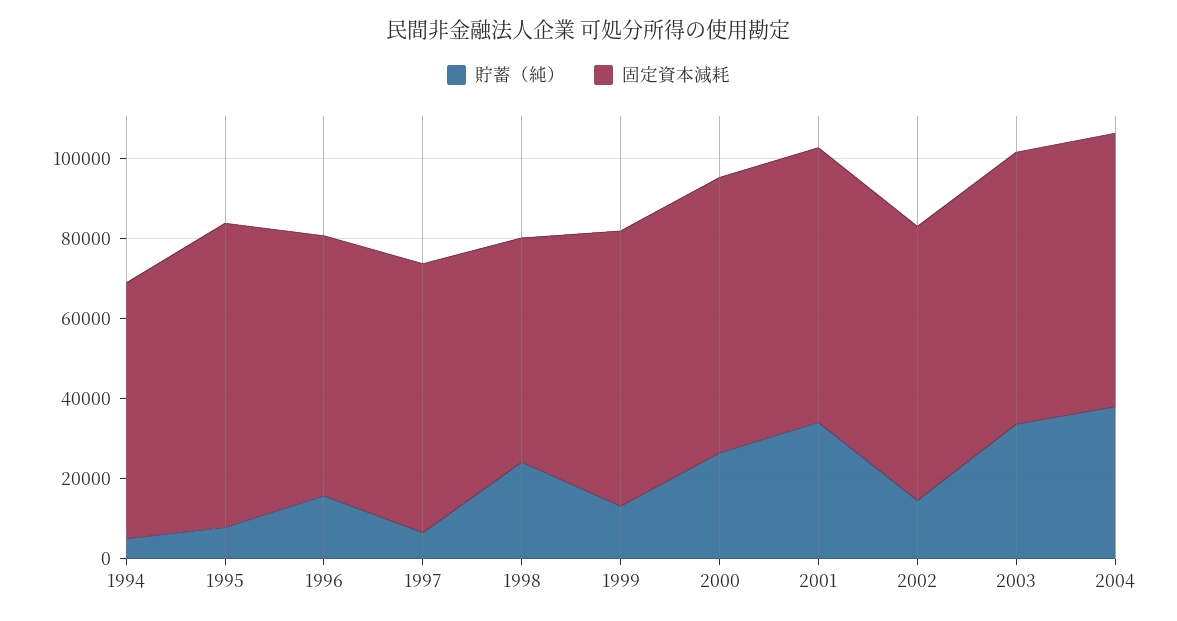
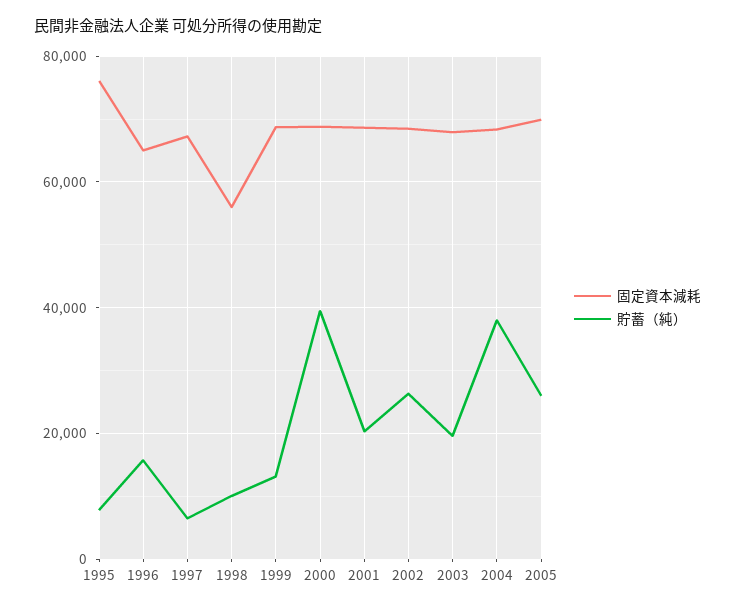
貯蓄（純）, 1994: 5000 -> none
固定資本減耗, 1994: 65000 -> none
貯蓄（純）, 1998: 25000 -> 10000
貯蓄（純）, 2000: 25000 -> 40000
貯蓄（純）, 2001: 35000 -> 20000
貯蓄（純）, 2002: 15000 -> 26000
貯蓄（純）, 2003: 35000 -> 20000
固定資本減耗, 2005: none -> 70000
貯蓄（純）, 2005: none -> 26000

